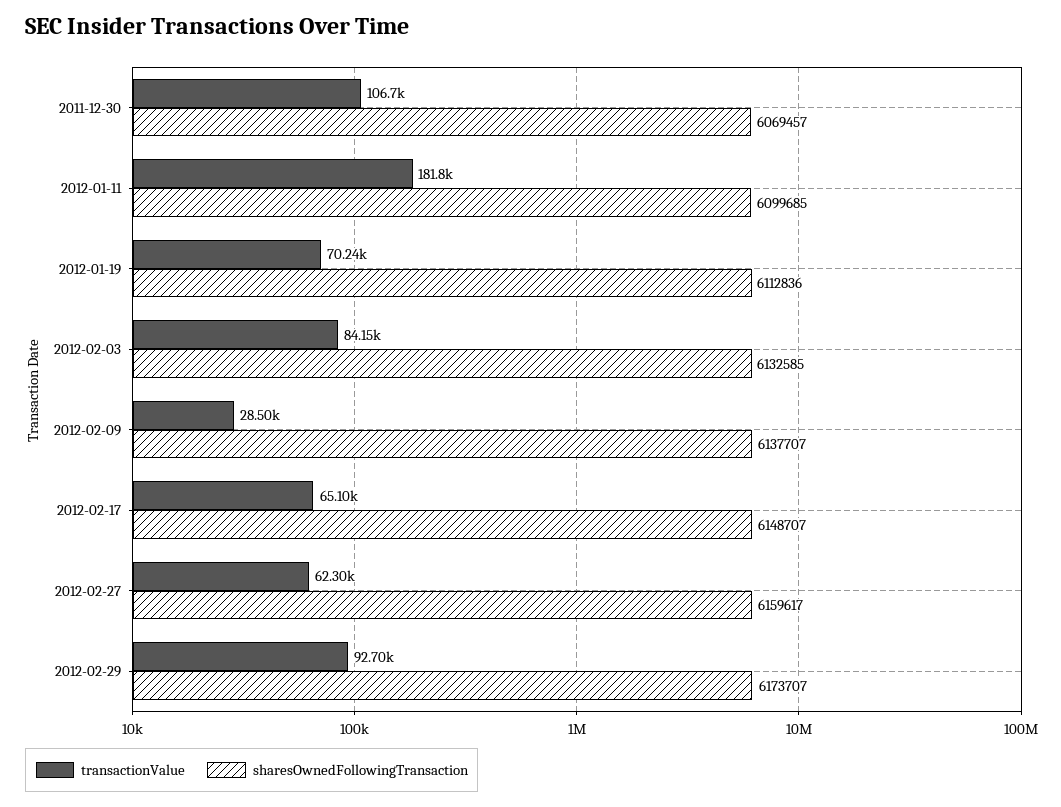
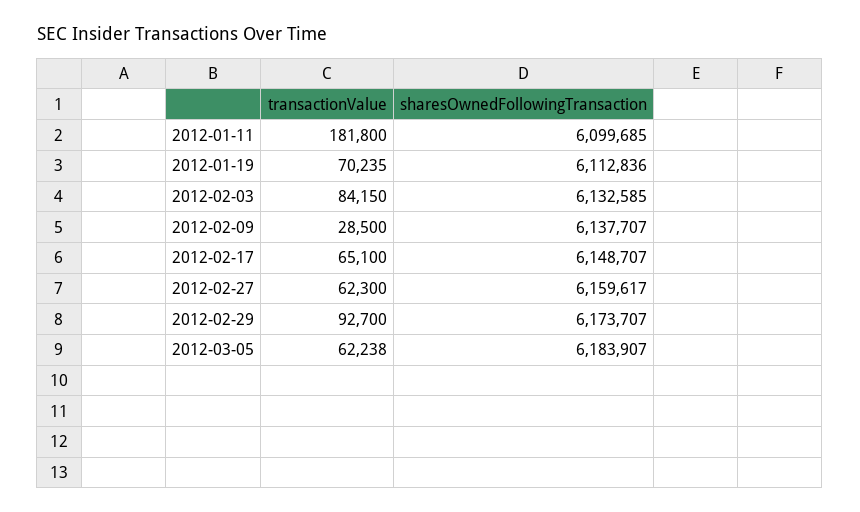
transactionValue, 2011-12-30: 106700 -> none
sharesOwnedFollowingTransaction, 2011-12-30: 6069457 -> none
transactionValue, 2012-03-05: none -> 62238
sharesOwnedFollowingTransaction, 2012-03-05: none -> 6183907

